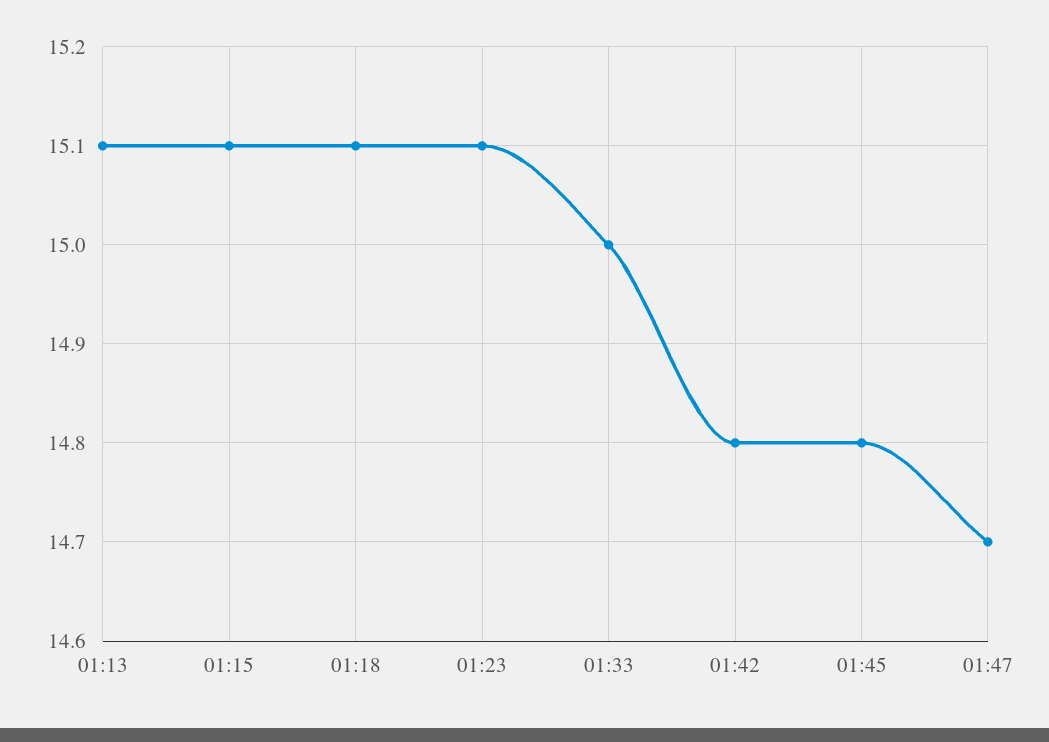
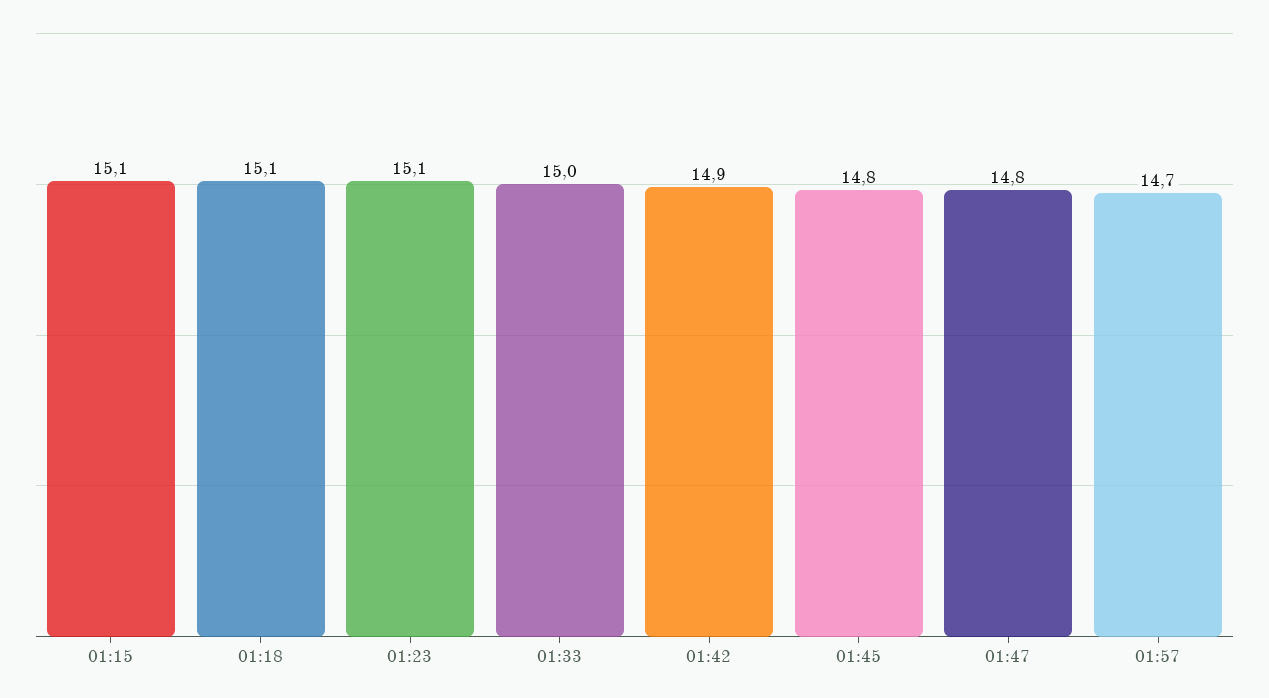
01:13: 15.1 -> none
01:42: 14.8 -> 14.9
01:47: 14.7 -> 14.8
01:57: none -> 14.7

